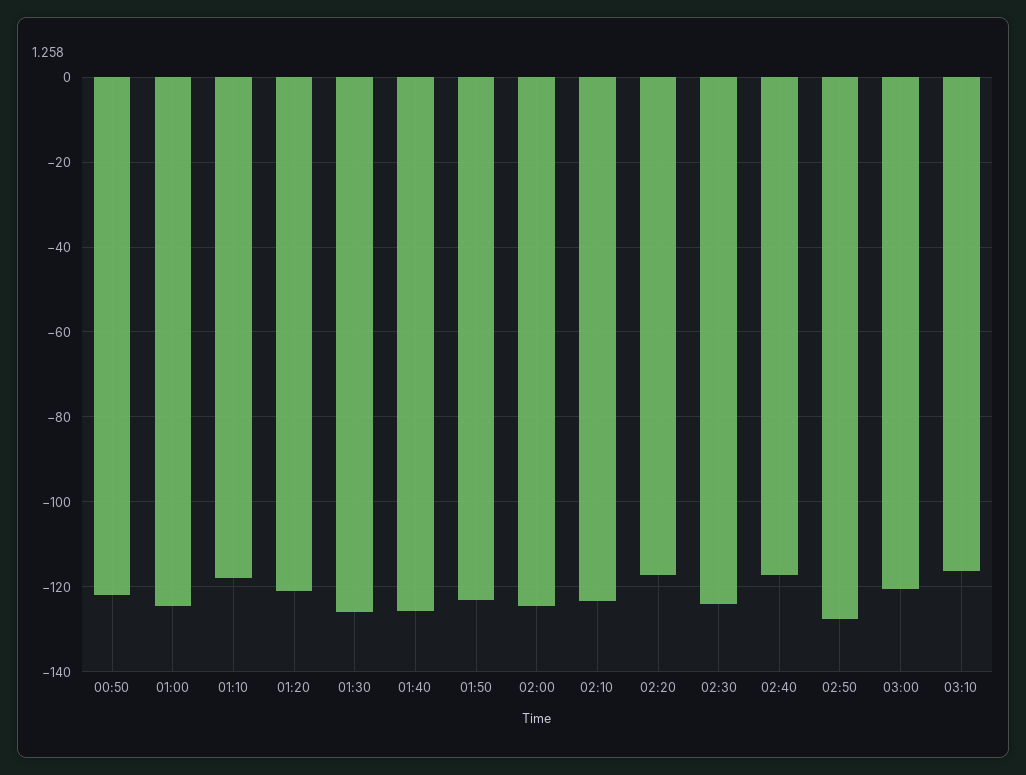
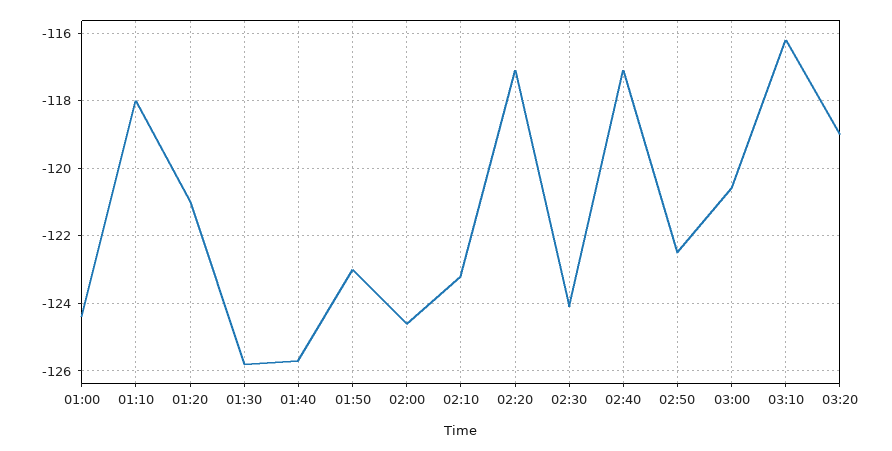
00:50: -122 -> none
02:50: -128 -> -122.5
03:20: none -> -119

